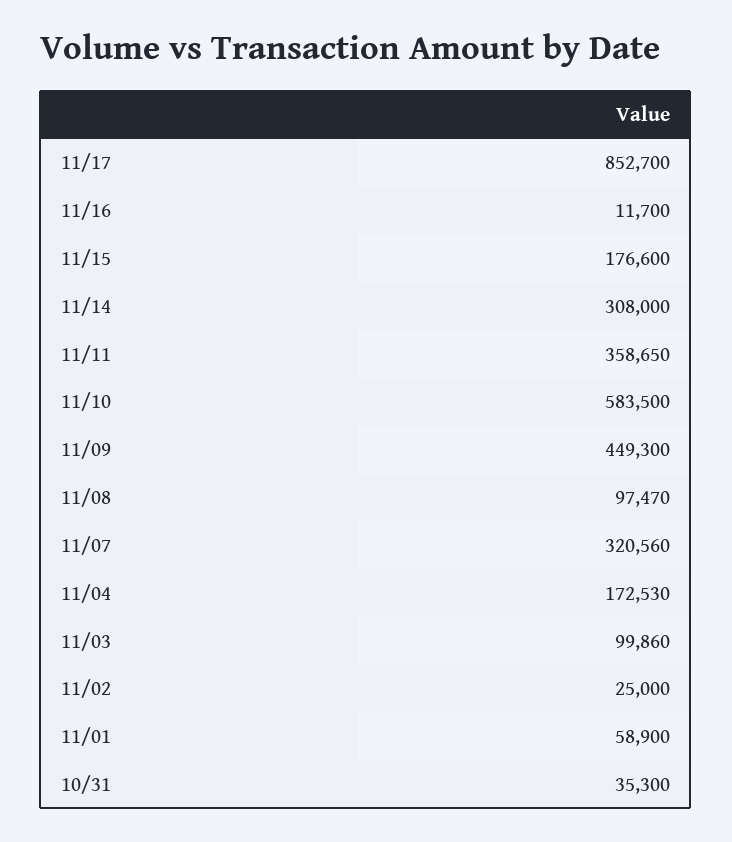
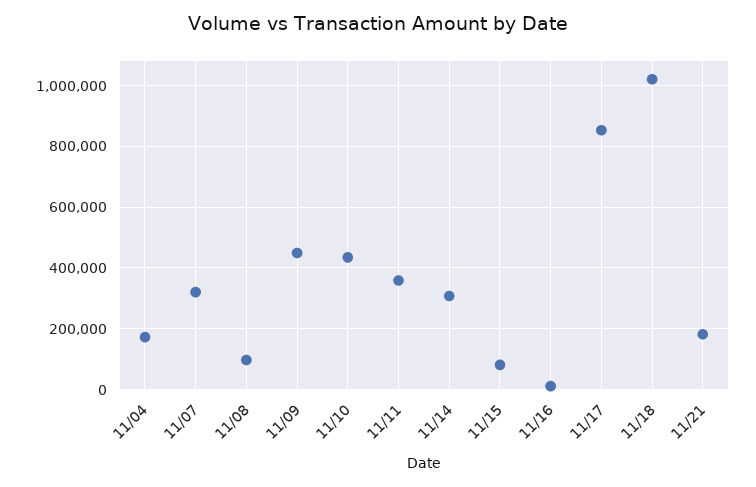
11/15: 176600 -> 80000
11/10: 583500 -> 440000
11/03: 99860 -> none
11/02: 25000 -> none
11/01: 58900 -> none
10/31: 35300 -> none
11/18: none -> 1020000
11/21: none -> 180000

